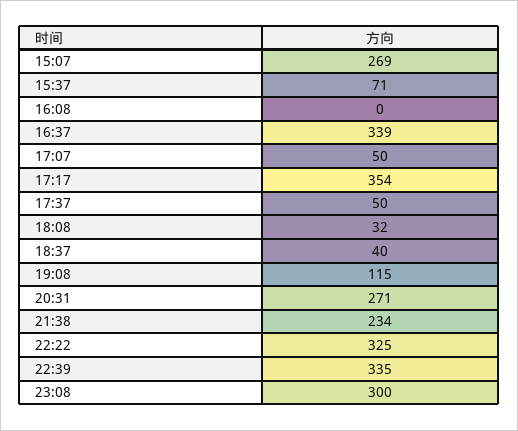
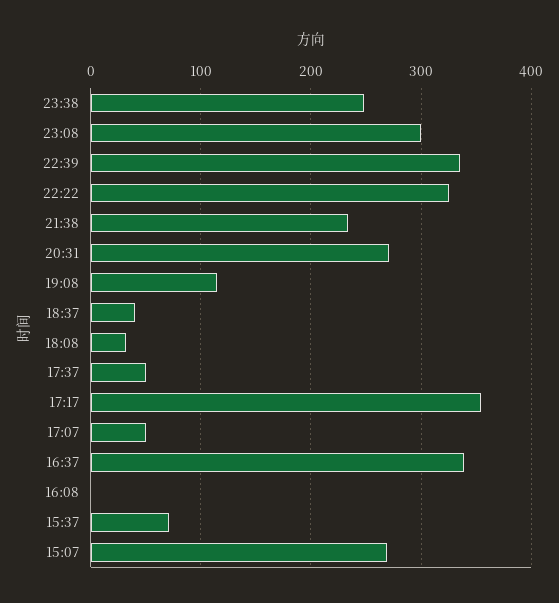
23:38: none -> 250

